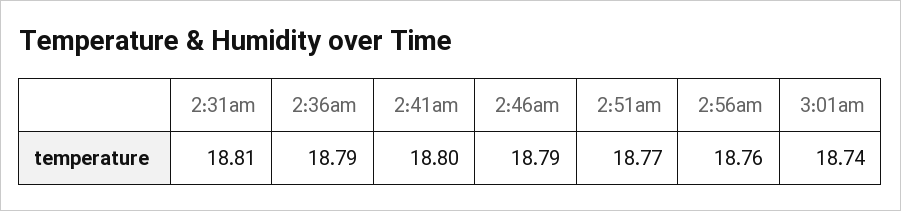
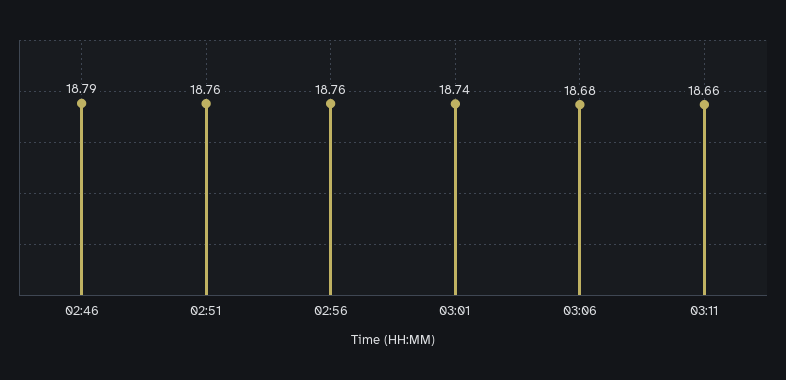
2:31am: 18.81 -> none
2:36am: 18.79 -> none
2:41am: 18.8 -> none
2:51am: 18.77 -> 18.76
03:06: none -> 18.68
03:11: none -> 18.66

